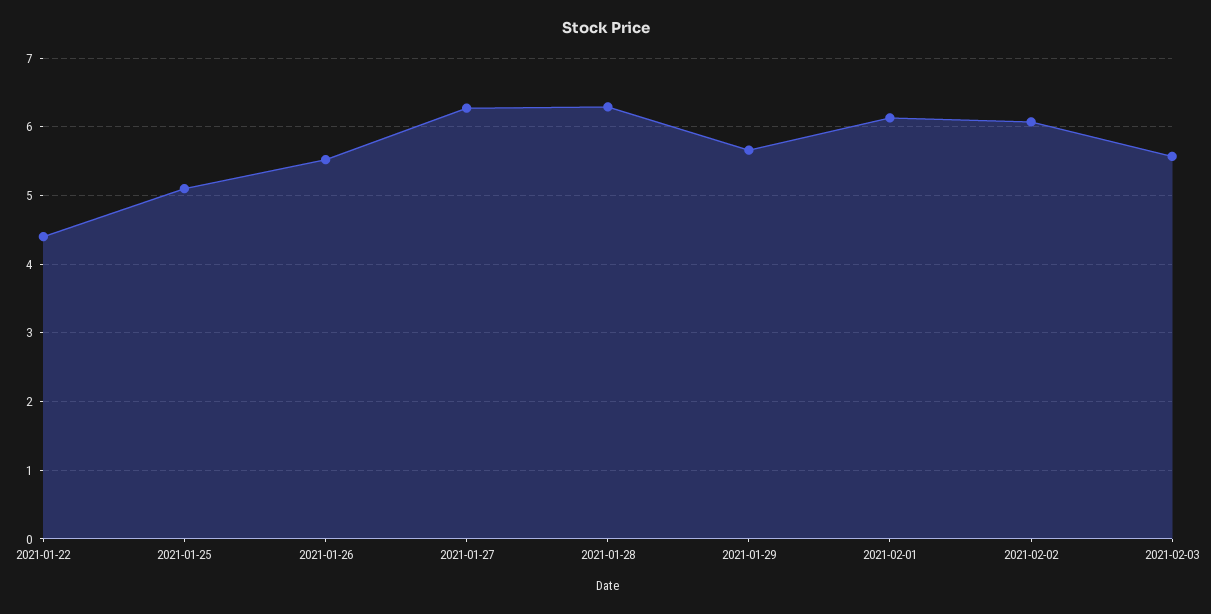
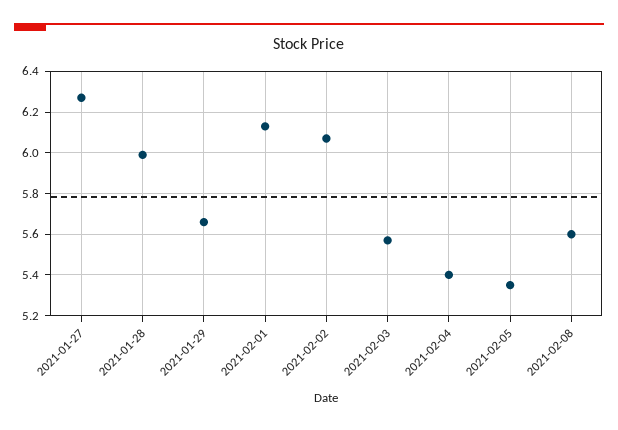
2021-01-22: 4.4 -> none
2021-01-25: 5.1 -> none
2021-01-26: 5.5 -> none
2021-01-28: 6.3 -> 6
2021-02-04: none -> 5.4
2021-02-05: none -> 5.35
2021-02-08: none -> 5.6

